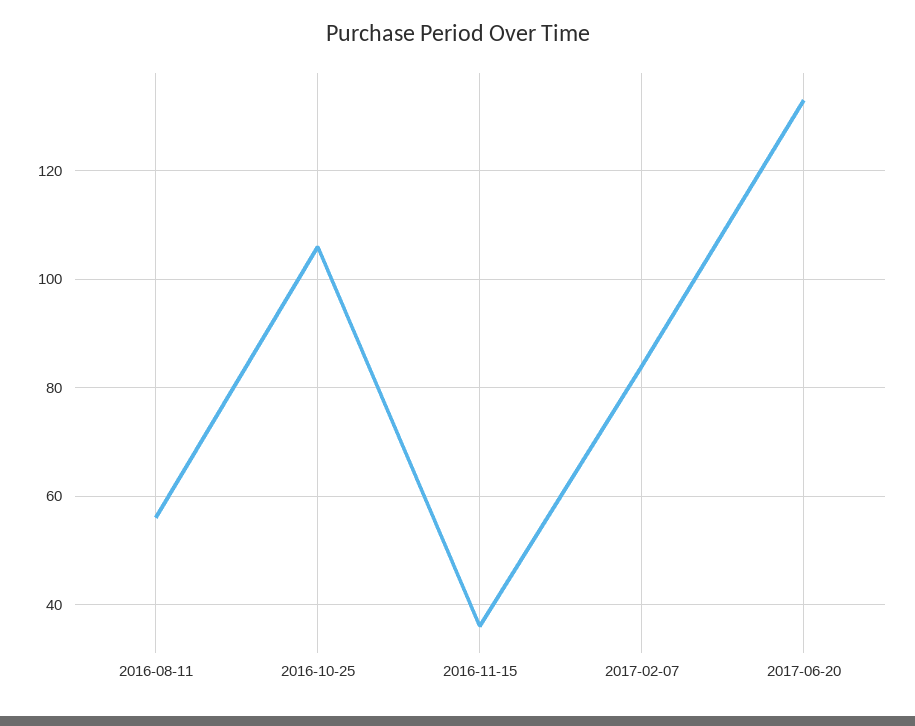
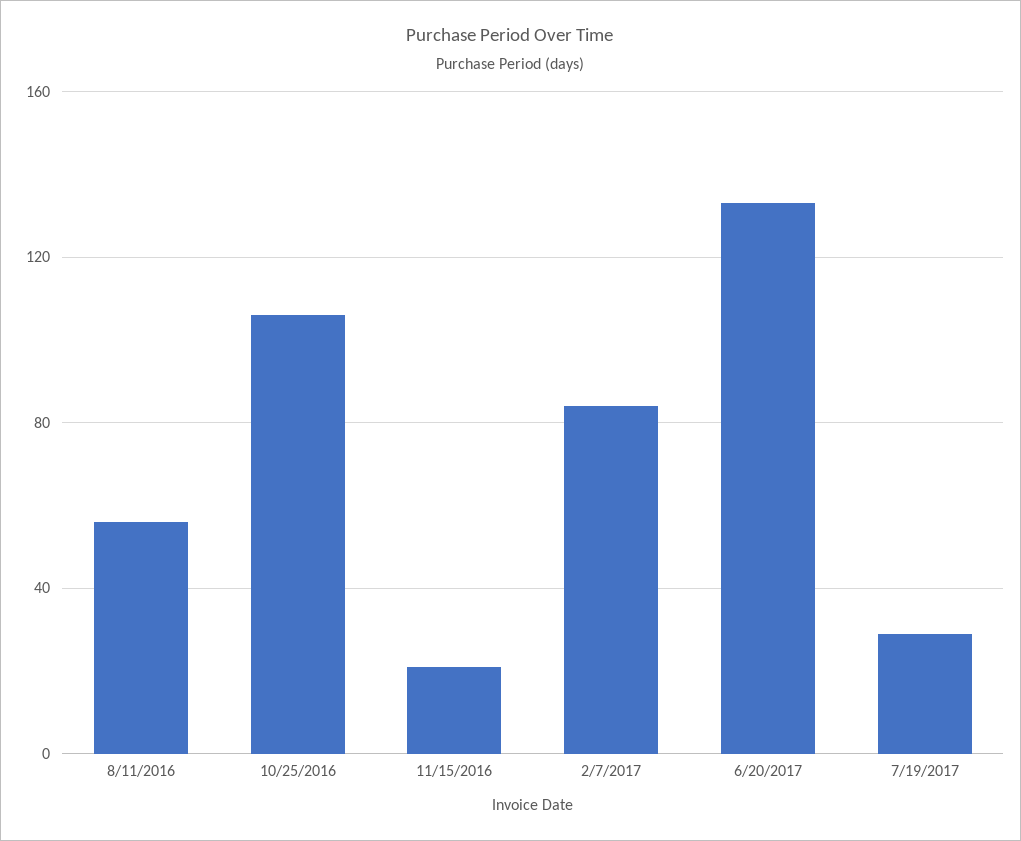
2016-11-15: 35 -> 20
7/19/2017: none -> 30

